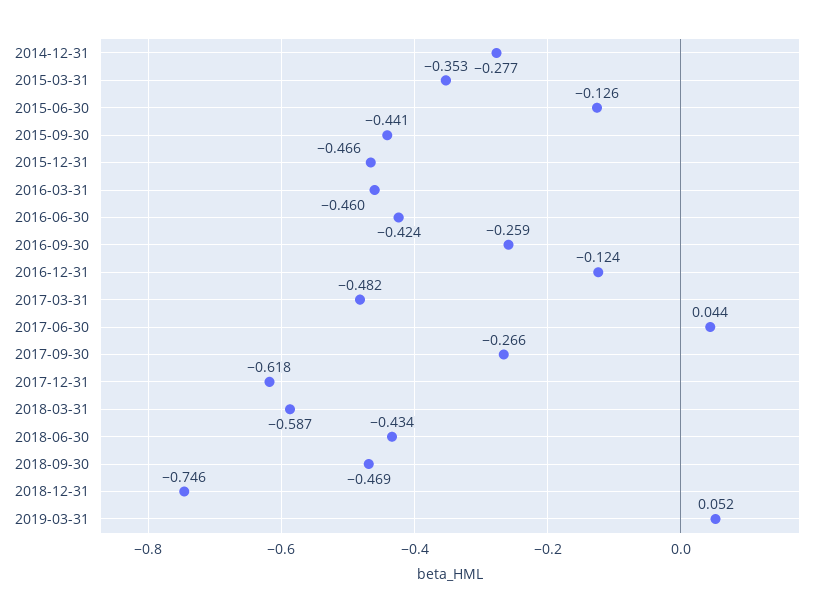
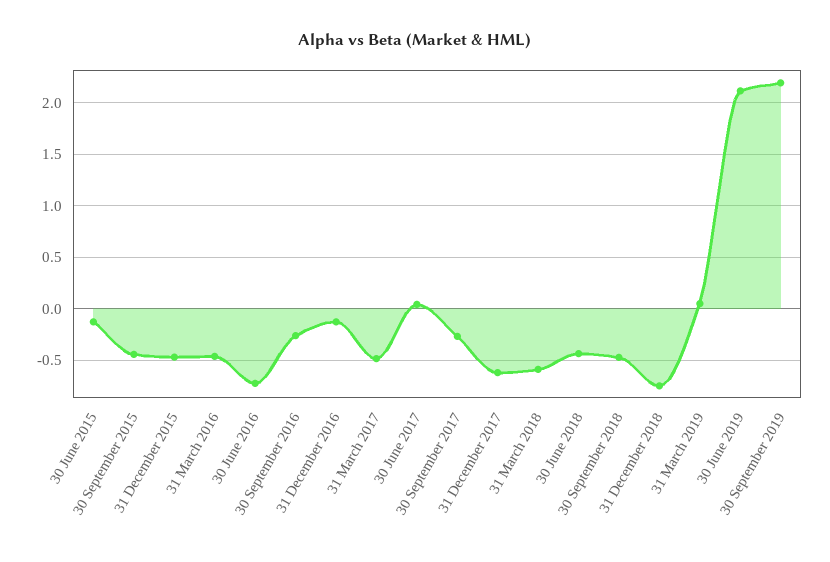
2014-12-31: -0.277 -> none
2015-03-31: -0.353 -> none
2016-06-30: -0.424 -> -0.7
30 June 2019: none -> 2.1
30 September 2019: none -> 2.2

